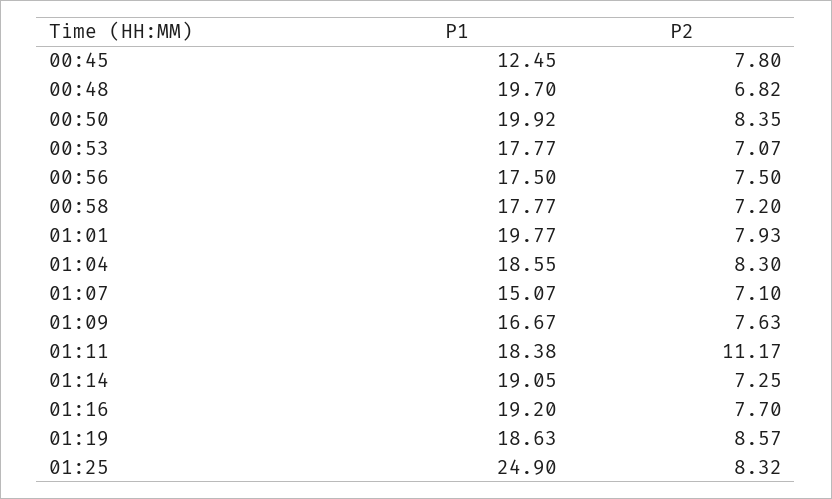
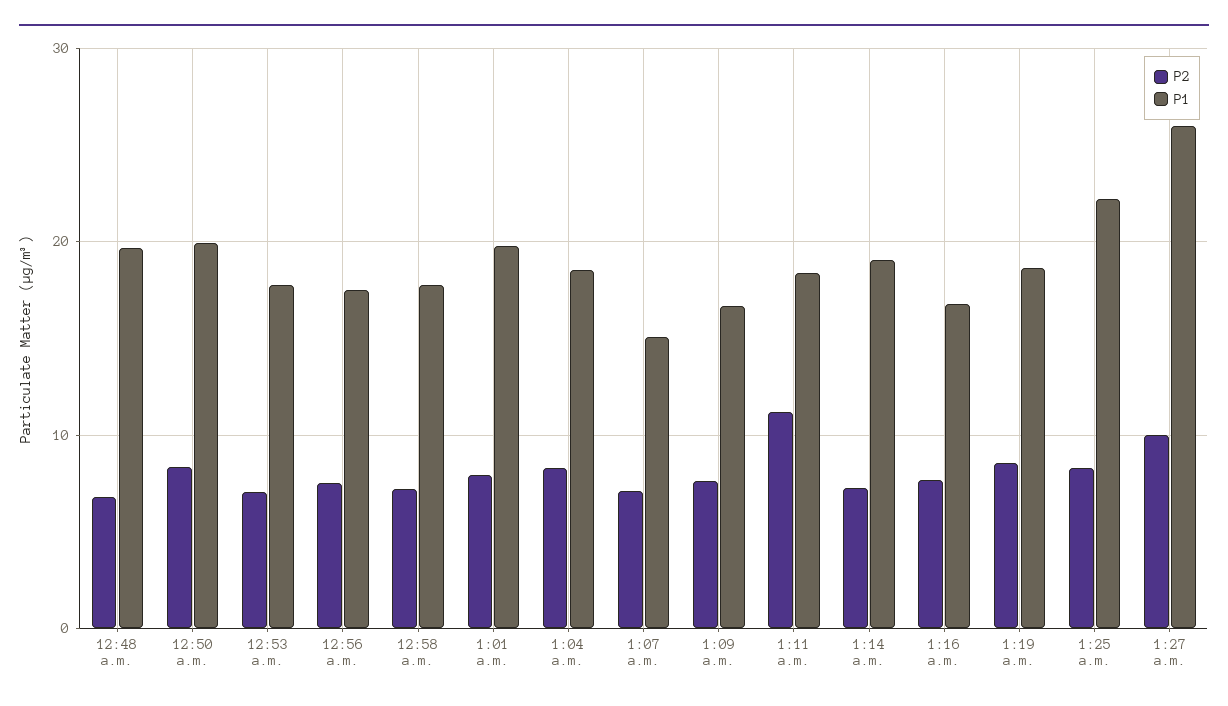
P1, 00:45: 12.45 -> none
P2, 00:45: 7.8 -> none
P1, 01:16: 19.2 -> 17
P1, 01:25: 24.9 -> 22
P2, 1:27 a.m.: none -> 10
P1, 1:27 a.m.: none -> 26

